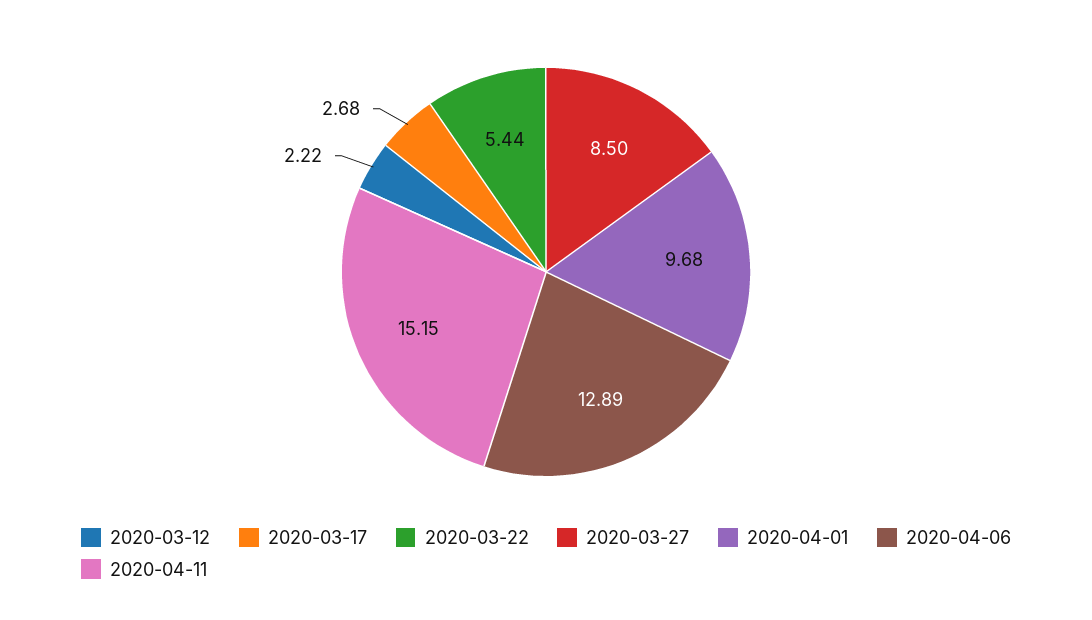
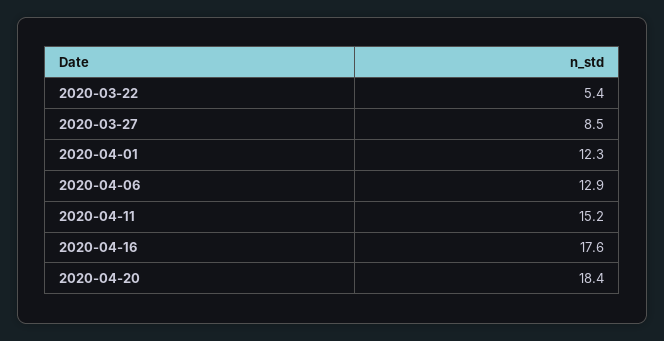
2020-03-12: 2.22 -> none
2020-03-17: 2.68 -> none
2020-04-01: 9.68 -> 12.3
2020-04-16: none -> 17.6
2020-04-20: none -> 18.4

